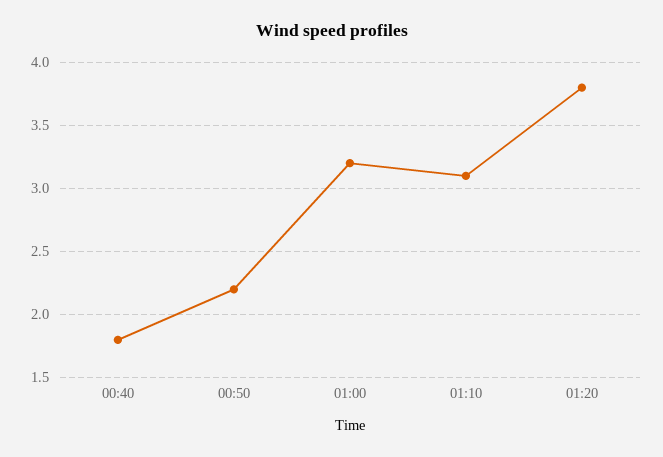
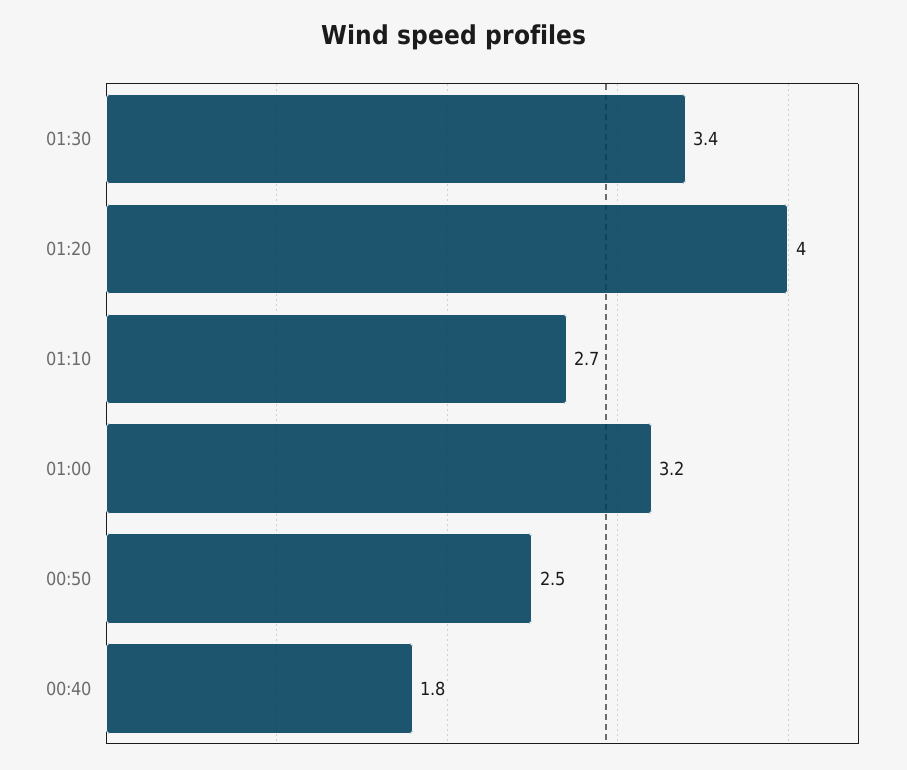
00:50: 2.2 -> 2.5
01:10: 3.1 -> 2.7
01:20: 3.8 -> 4
01:30: none -> 3.4

